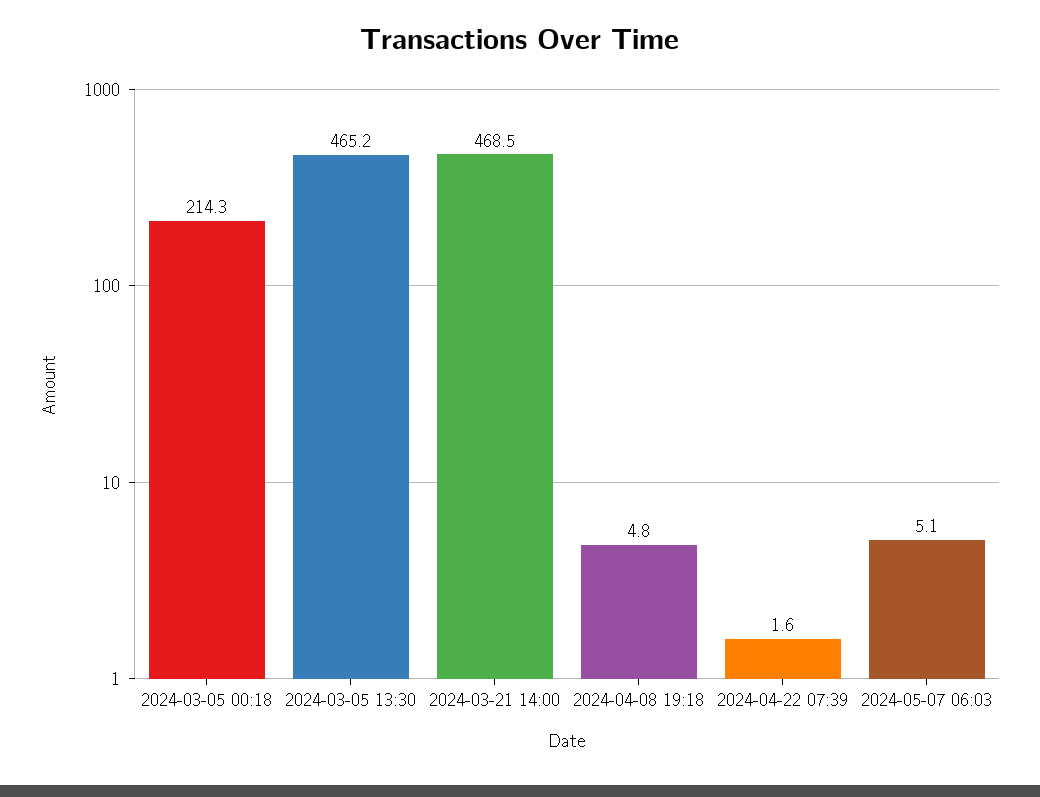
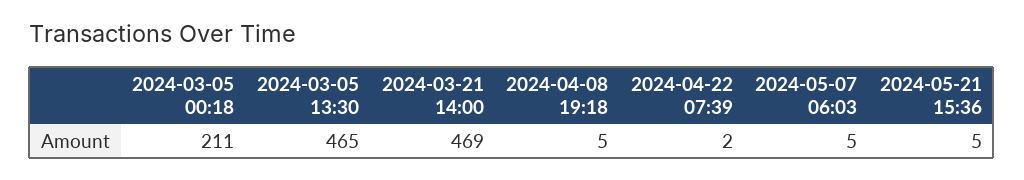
2024-03-05 00:18: 214.3 -> 211
2024-05-21 15:36: none -> 5

